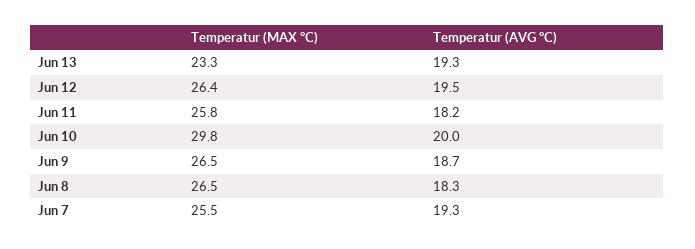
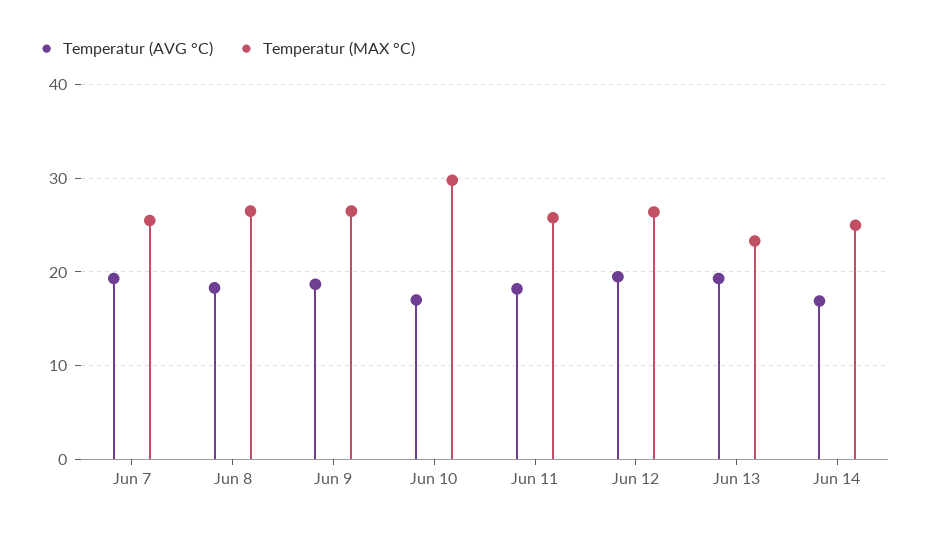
Temperatur (AVG °C), Jun 10: 20 -> 17
Temperatur (AVG °C), Jun 14: none -> 17
Temperatur (MAX °C), Jun 14: none -> 25

